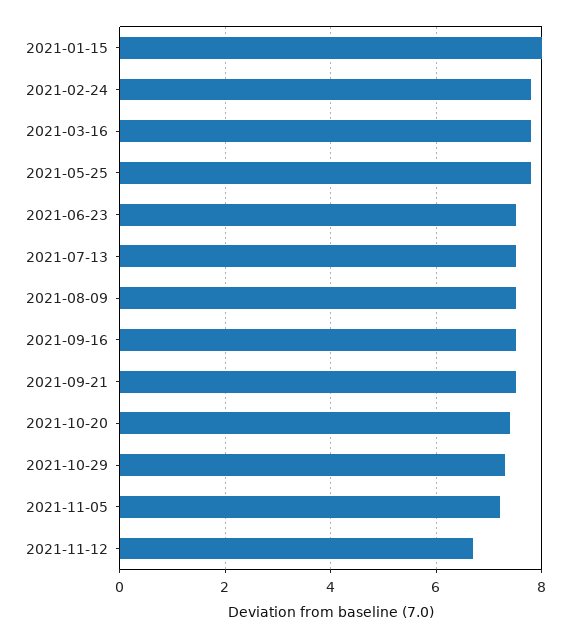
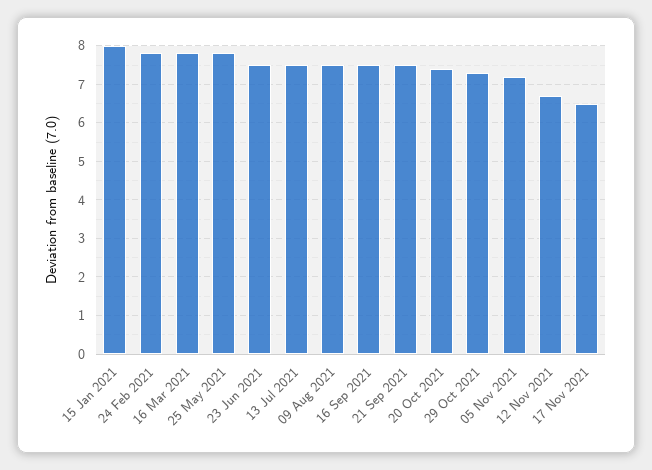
17 Nov 2021: none -> 6.5

